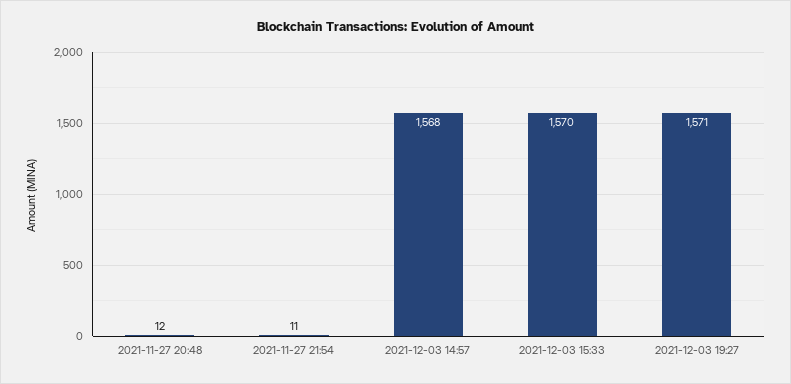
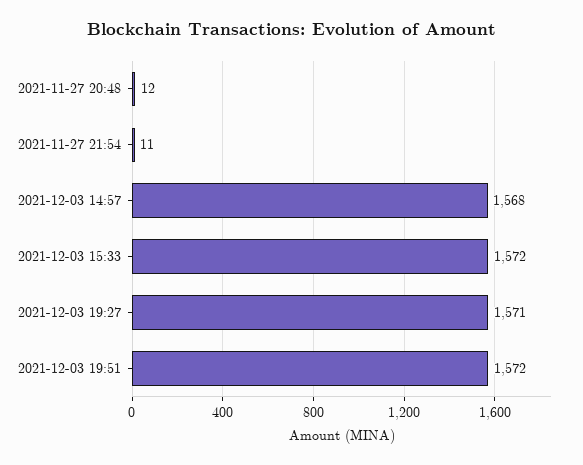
2021-12-03 15:33: 1570 -> 1572
2021-12-03 19:51: none -> 1572

